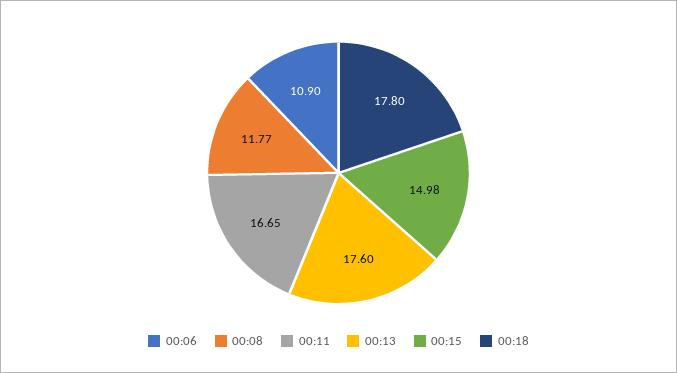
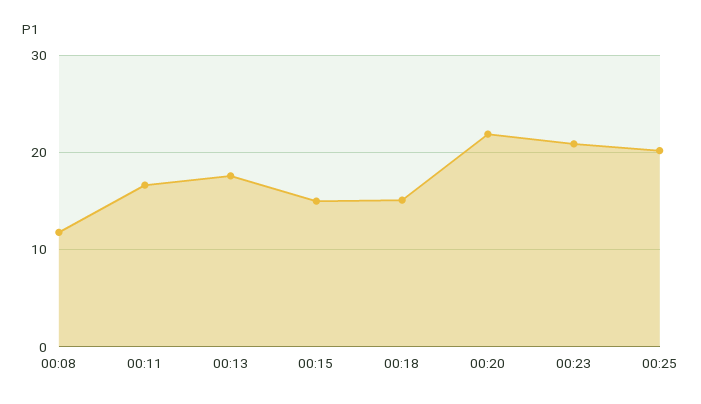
00:06: 10.9 -> none
00:18: 17.8 -> 15
00:20: none -> 22
00:23: none -> 21
00:25: none -> 20

